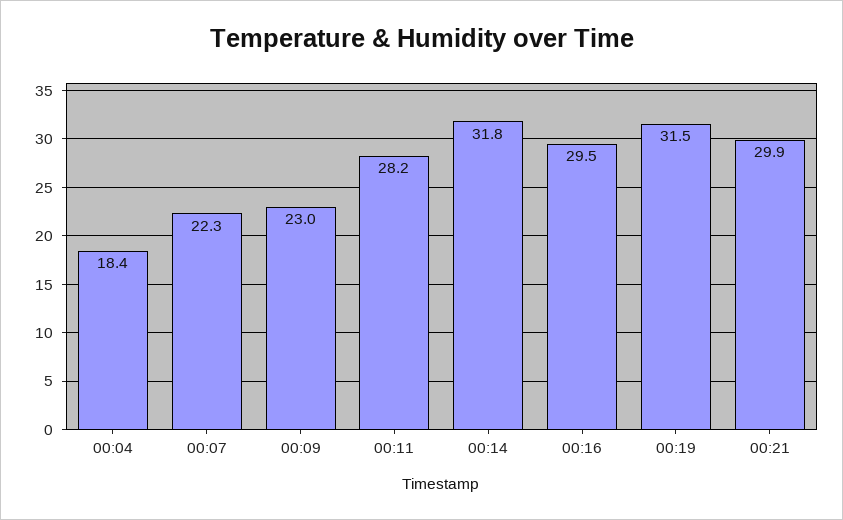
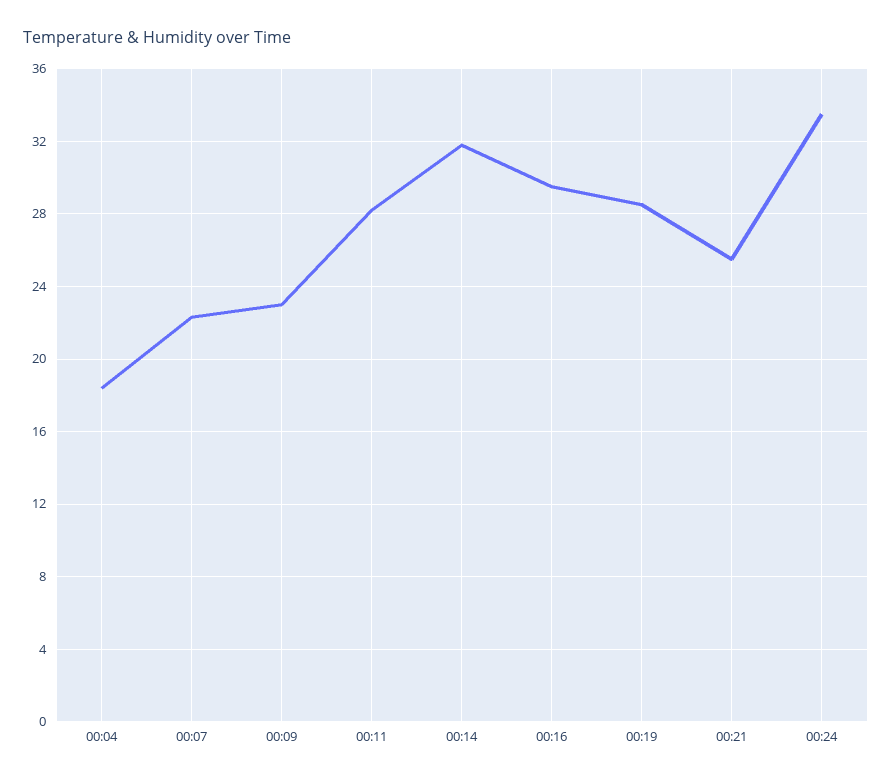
00:19: 31.5 -> 28.5
00:21: 29.9 -> 25.5
00:24: none -> 33.5

